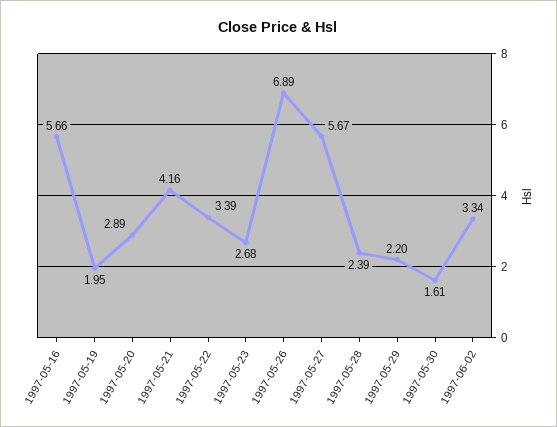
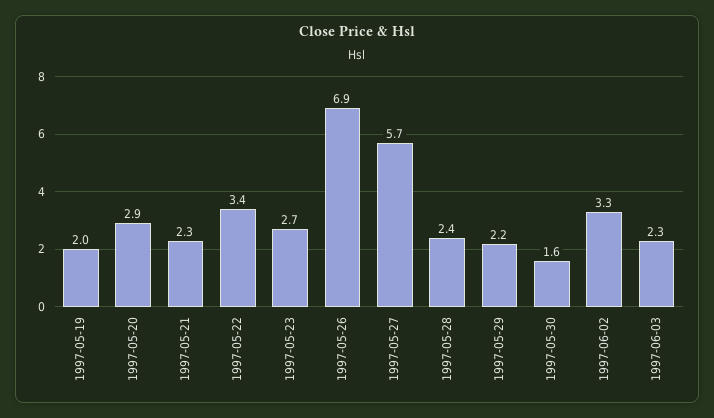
1997-05-16: 5.66 -> none
1997-05-21: 4.16 -> 2.3
1997-06-03: none -> 2.3

